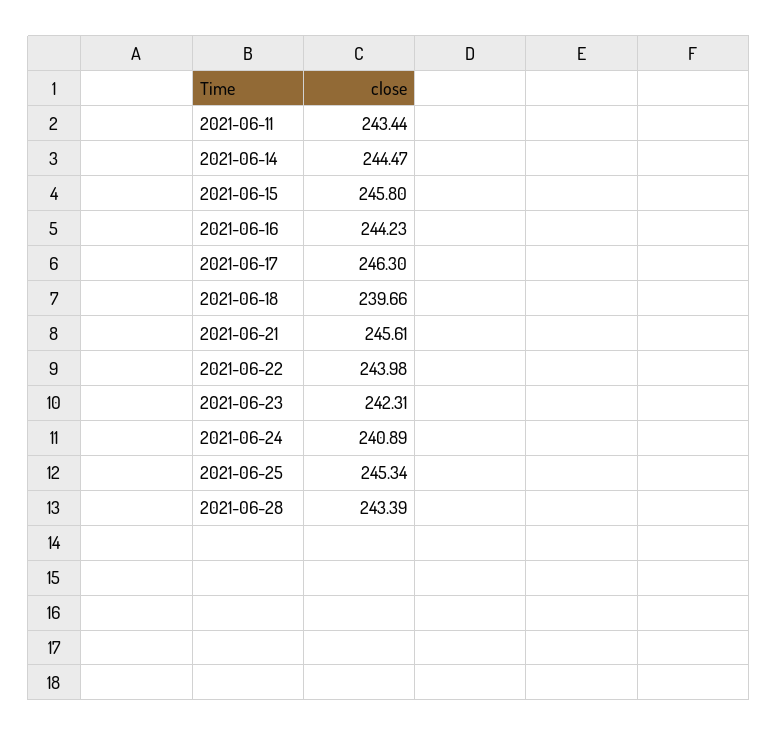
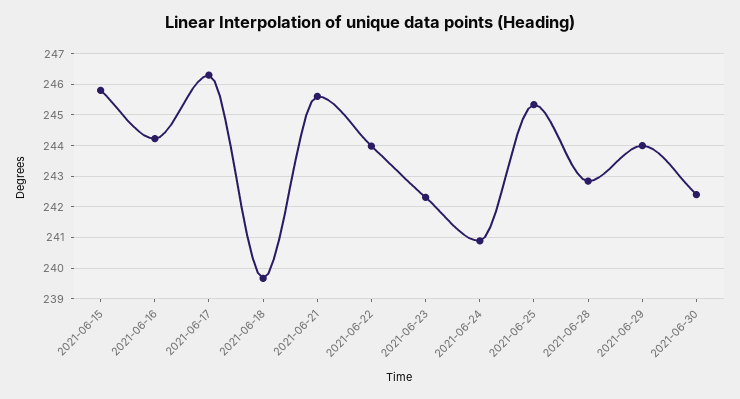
2021-06-11: 243.44 -> none
2021-06-14: 244.47 -> none
2021-06-28: 243.39 -> 242.8
2021-06-29: none -> 244
2021-06-30: none -> 242.4

